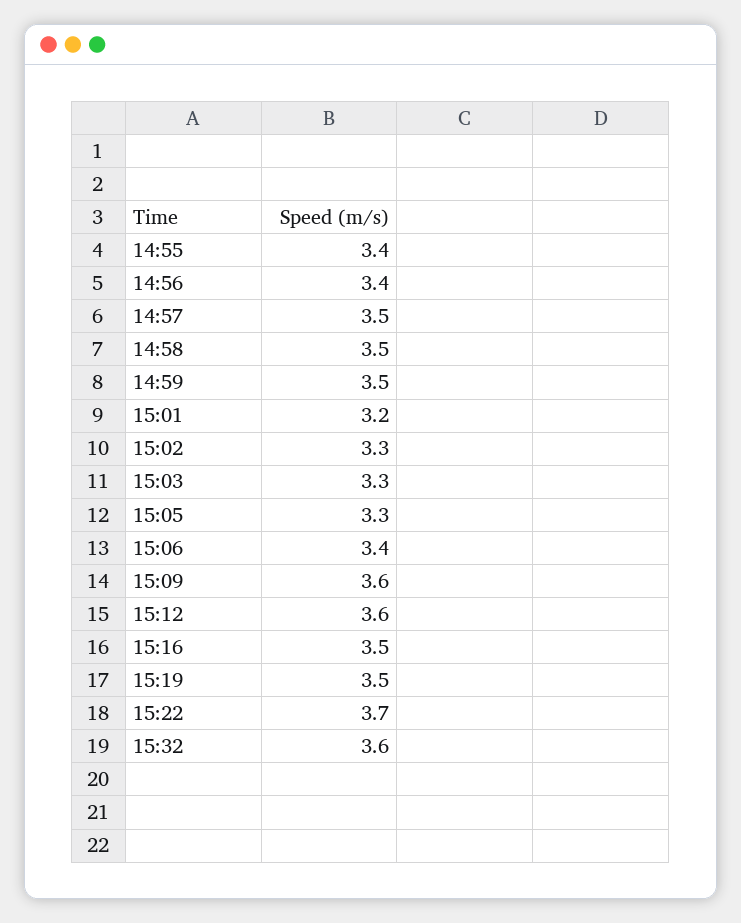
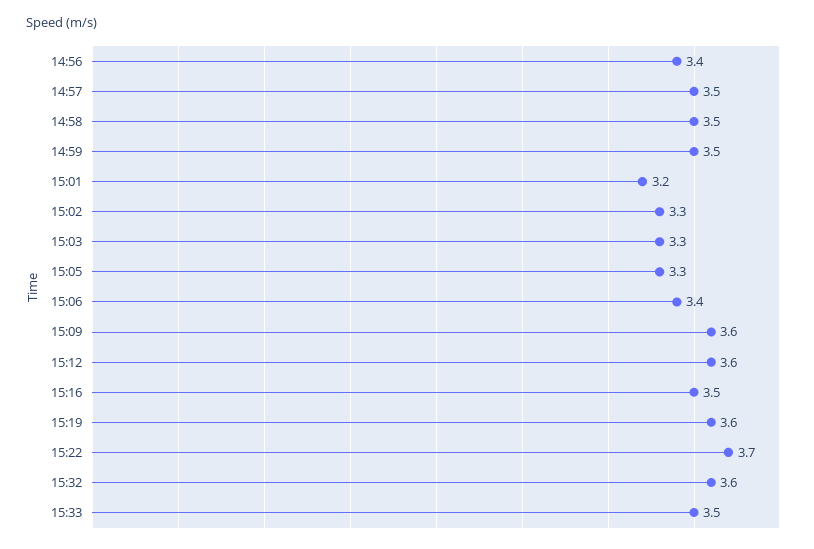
14:55: 3.4 -> none
15:19: 3.5 -> 3.6
15:33: none -> 3.5

